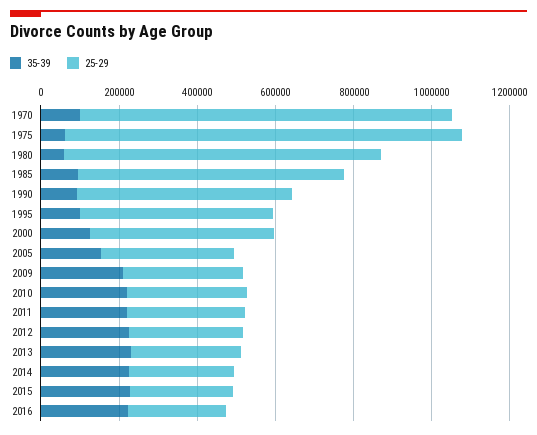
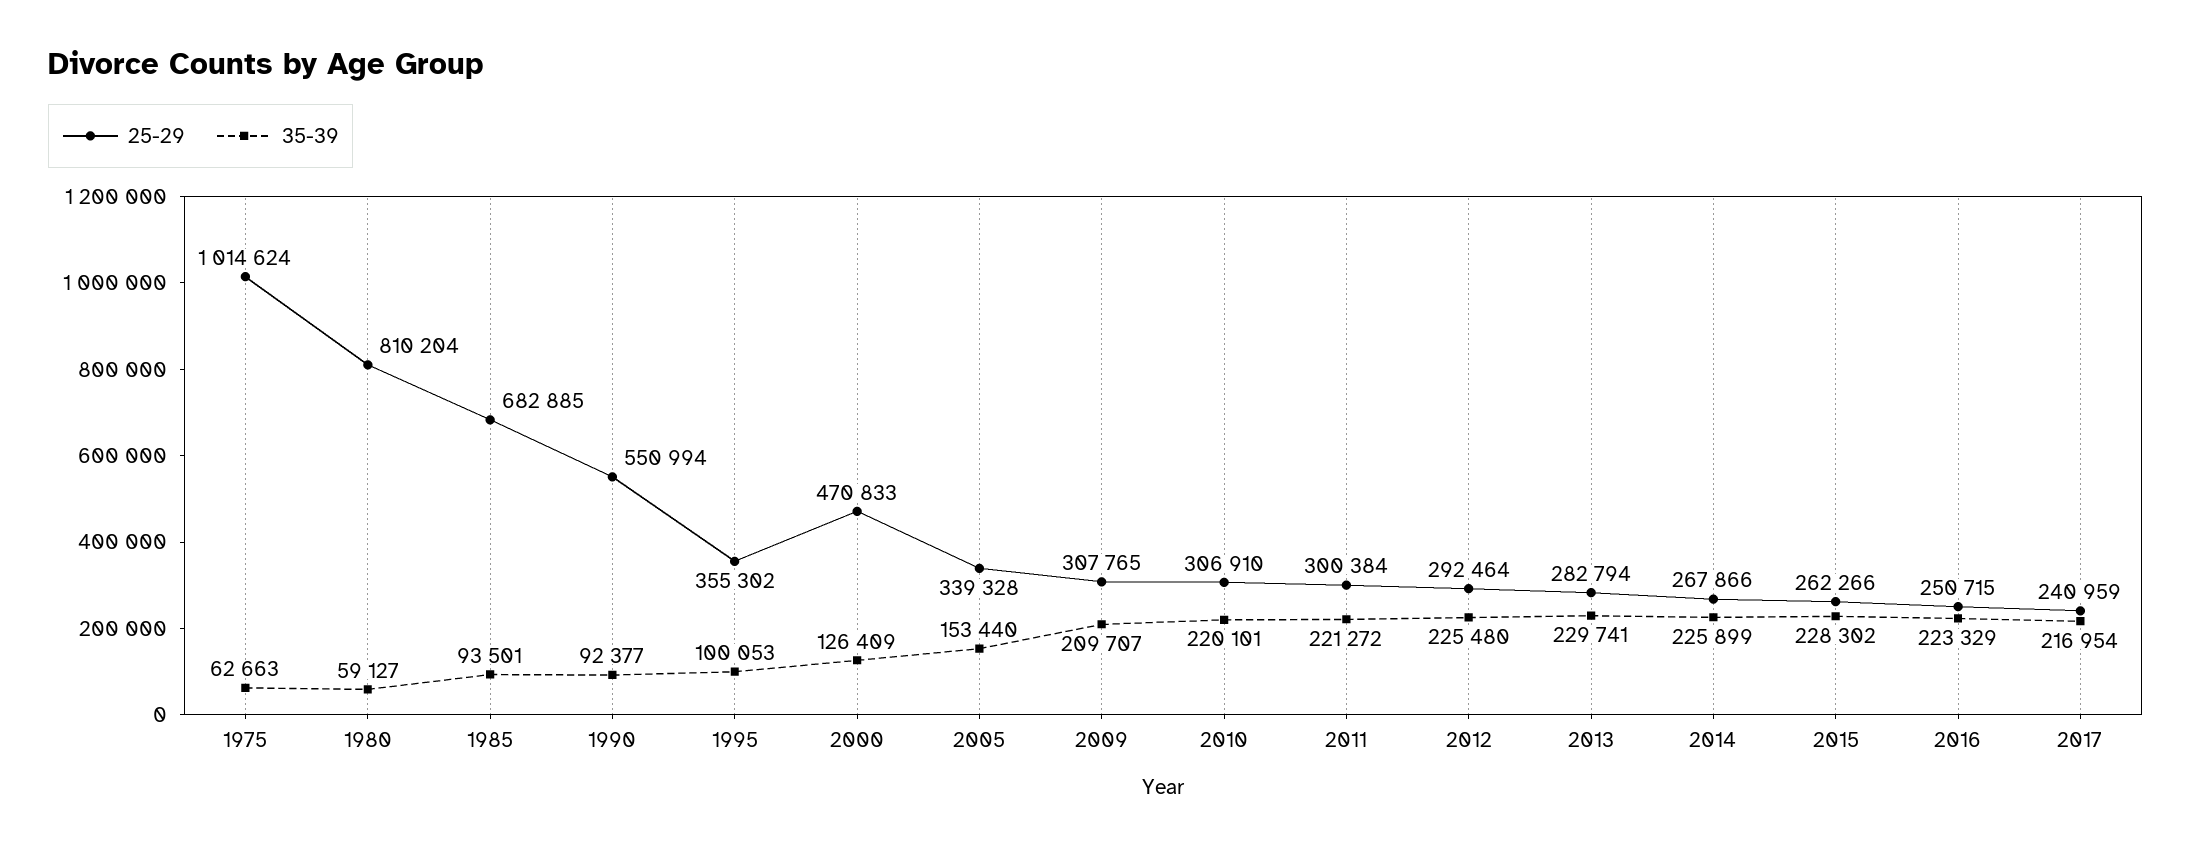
35-39, 1970: 100000 -> none
25-29, 1970: 950000 -> none
25-29, 1995: 500000 -> 355302
25-29, 2017: none -> 240959
35-39, 2017: none -> 216954

